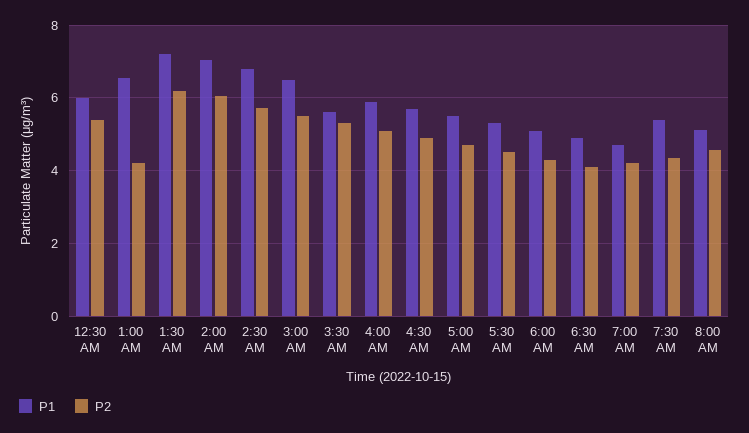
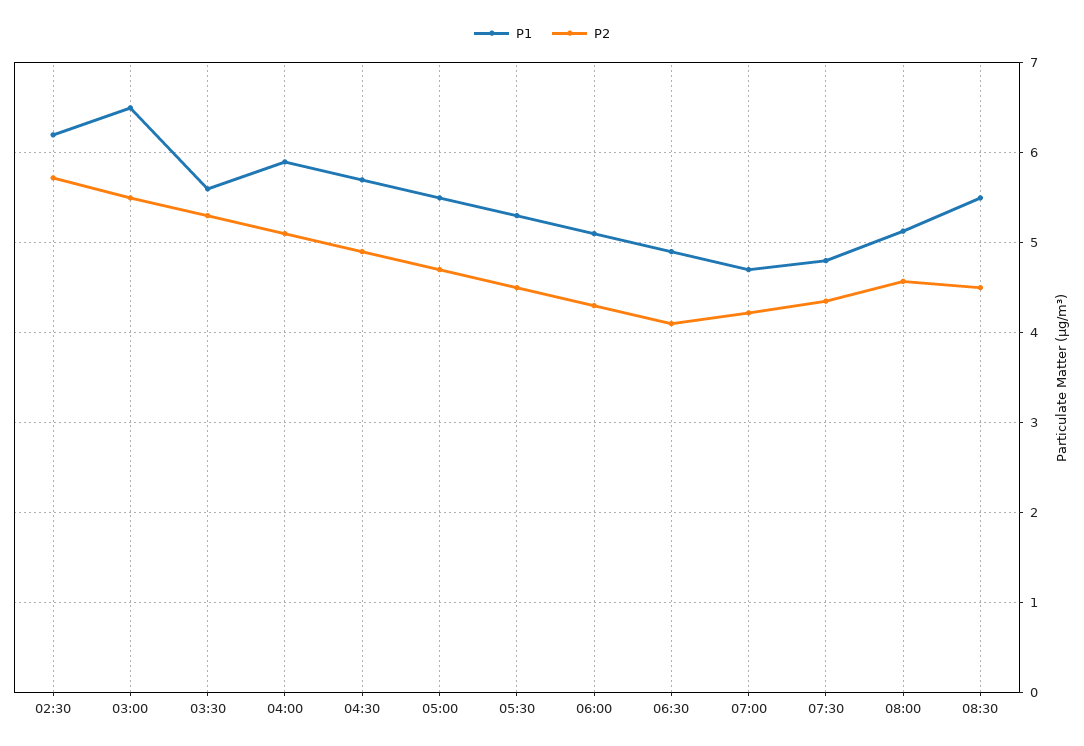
P1, 12:30 AM: 6 -> none
P2, 12:30 AM: 5.4 -> none
P1, 1:00 AM: 6.6 -> none
P2, 1:00 AM: 4.2 -> none
P1, 1:30 AM: 7.2 -> none
P2, 1:30 AM: 6.2 -> none
P1, 2:00 AM: 7 -> none
P2, 2:00 AM: 6 -> none
P1, 2:30 AM: 6.8 -> 6.2
P1, 7:30 AM: 5.4 -> 4.8
P1, 08:30: none -> 5.5
P2, 08:30: none -> 4.5

